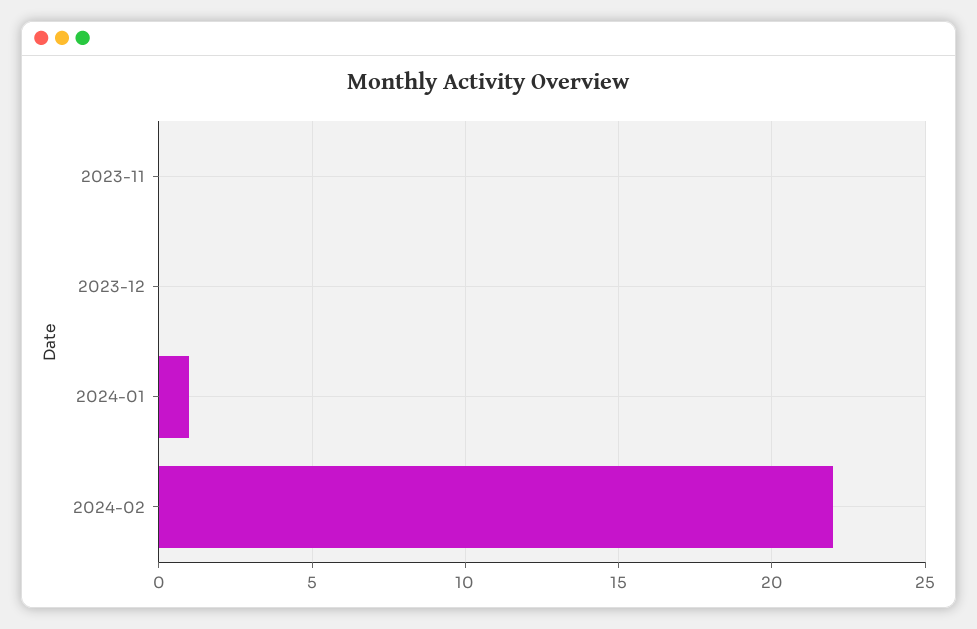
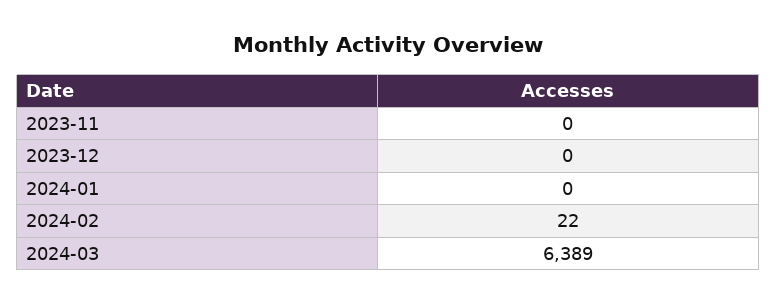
2024-01: 1 -> 0
2024-03: none -> 6389

